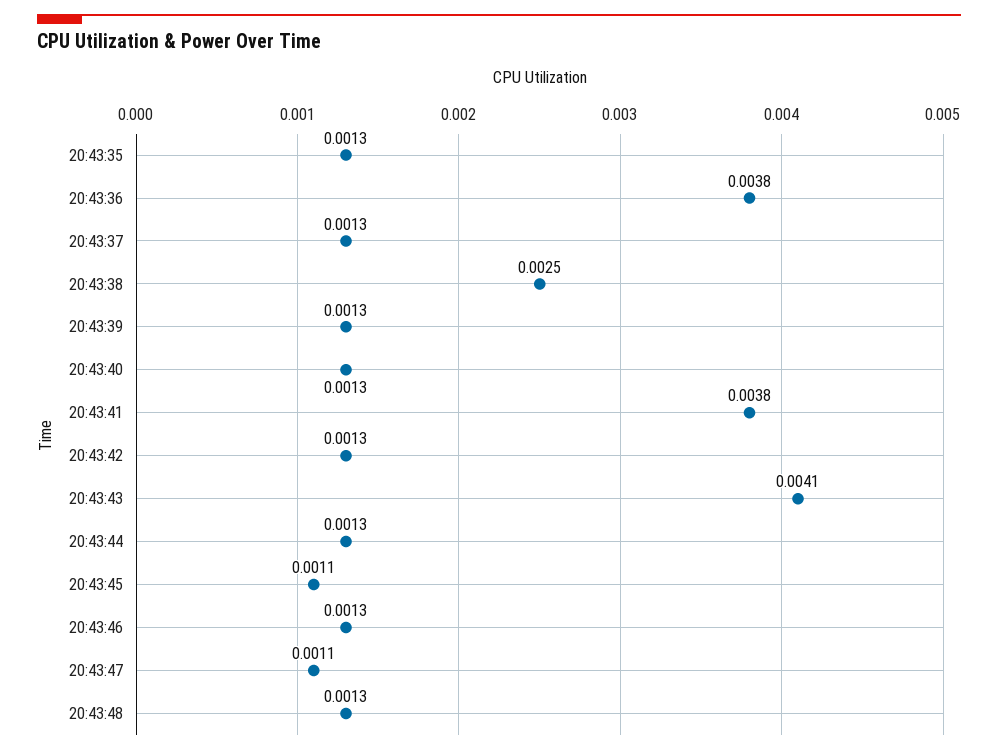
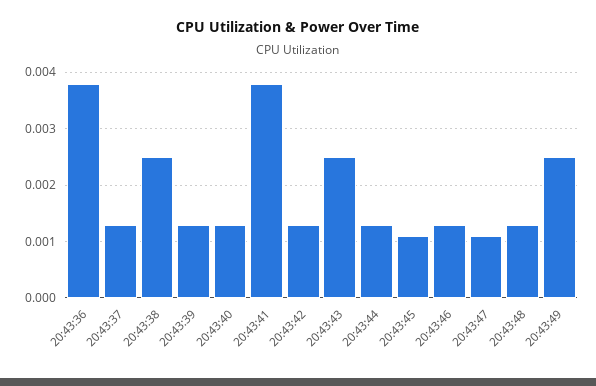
20:43:35: 0.0013 -> none
20:43:43: 0.0041 -> 0.0025
20:43:49: none -> 0.0025

